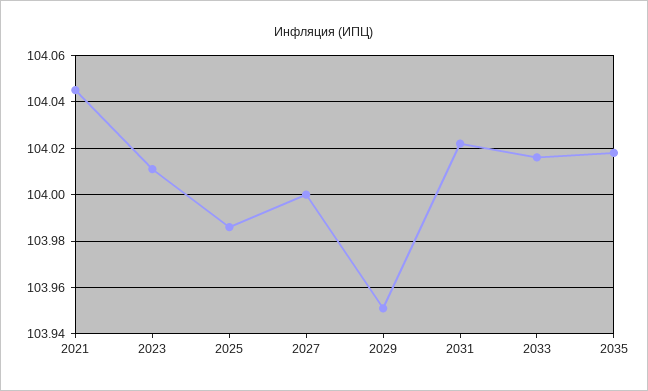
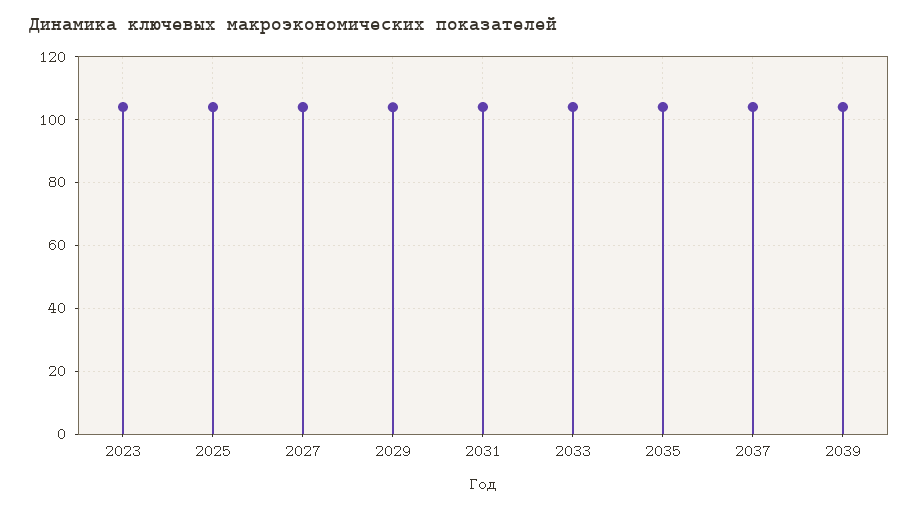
2021: 104.045 -> none
2037: none -> 104
2039: none -> 104

